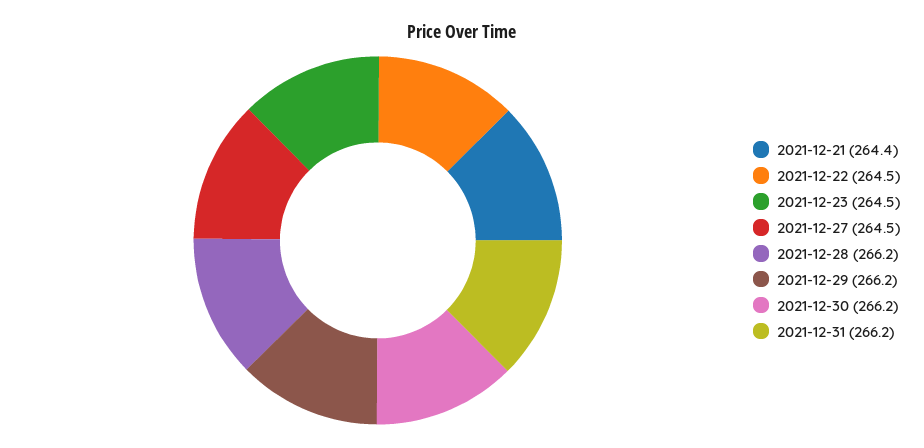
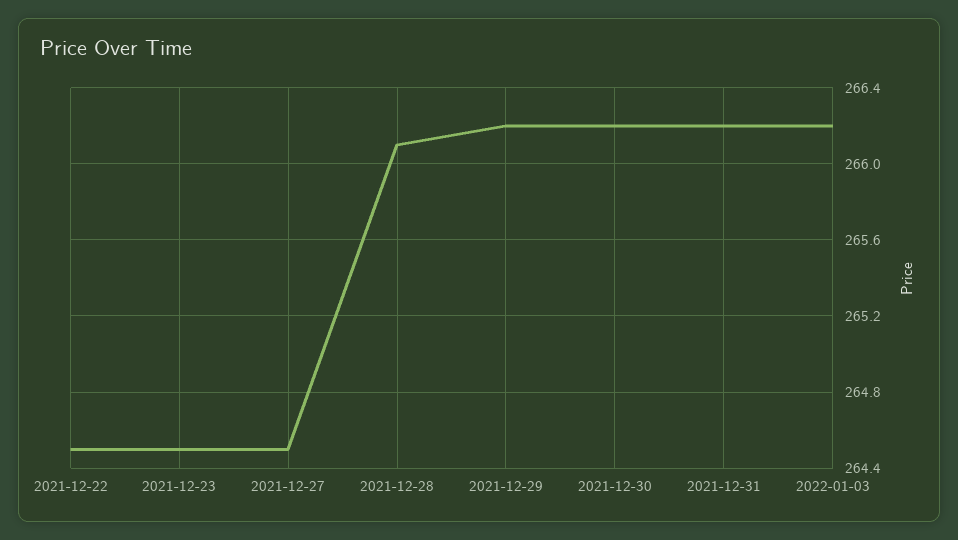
2021-12-21: 264.4 -> none
2021-12-28: 266.2 -> 266.1
2022-01-03: none -> 266.2

